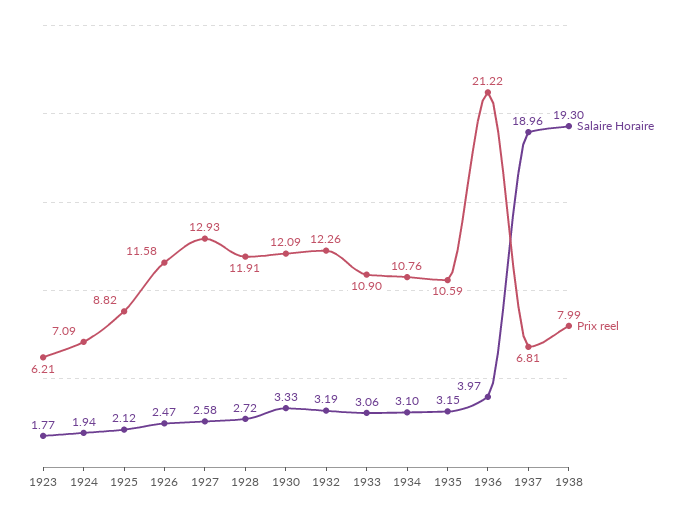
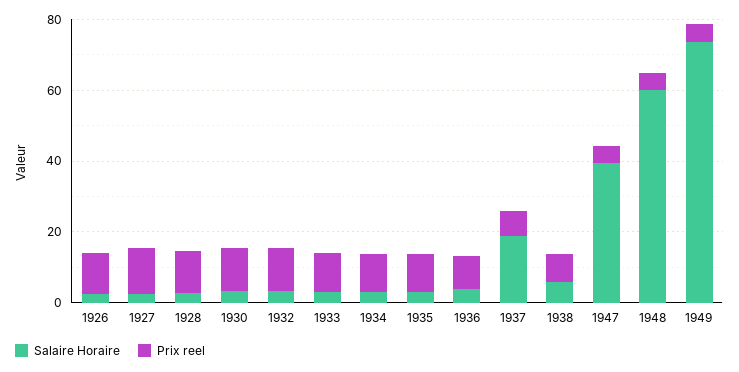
Salaire Horaire, 1923: 1.77 -> none
Prix reel, 1923: 6.21 -> none
Salaire Horaire, 1924: 1.94 -> none
Prix reel, 1924: 7.09 -> none
Salaire Horaire, 1925: 2.12 -> none
Prix reel, 1925: 8.82 -> none
Prix reel, 1936: 21.22 -> 10
Salaire Horaire, 1938: 19.3 -> 5
Salaire Horaire, 1947: none -> 40
Prix reel, 1947: none -> 5
Salaire Horaire, 1948: none -> 60
Prix reel, 1948: none -> 5
Salaire Horaire, 1949: none -> 75
Prix reel, 1949: none -> 5

